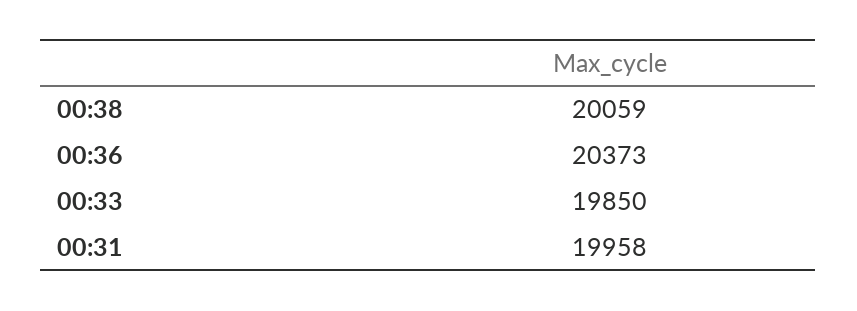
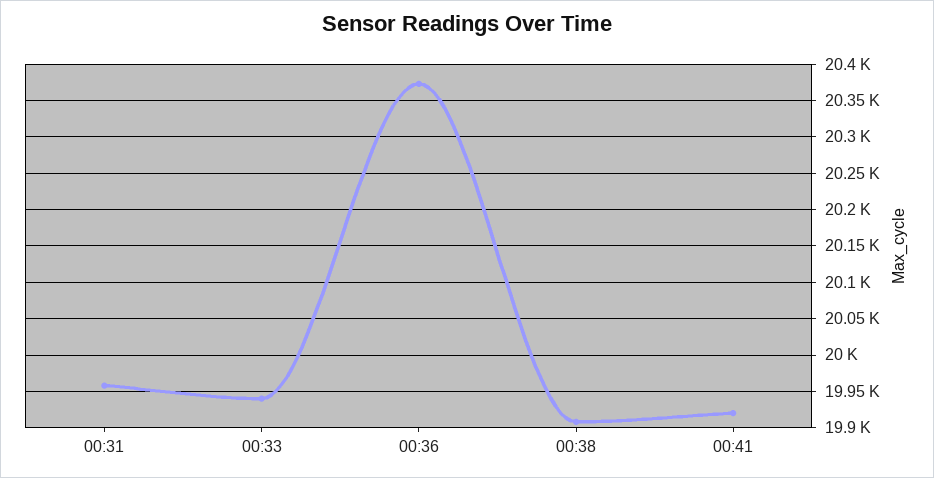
00:38: 20059 -> 19910
00:33: 19850 -> 19940
00:41: none -> 19920

